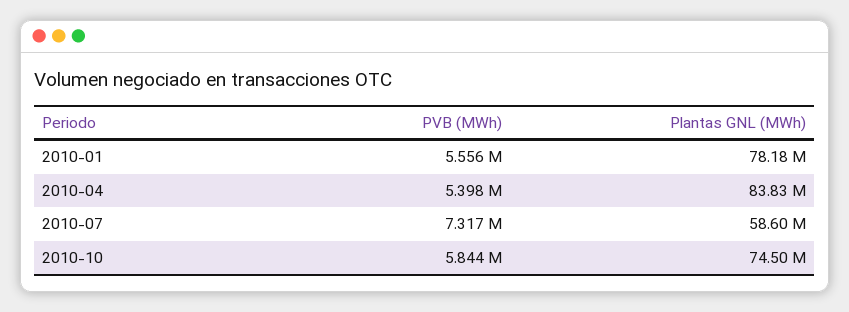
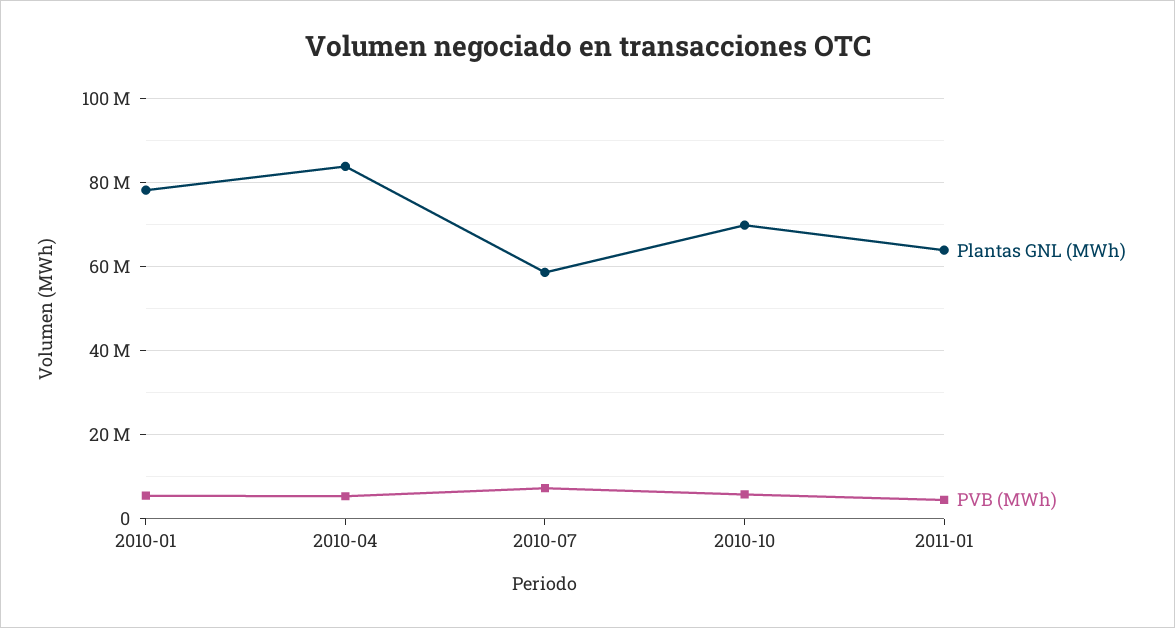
Plantas GNL (MWh), 2010-10: 74500000 -> 70000000
Plantas GNL (MWh), 2011-01: none -> 64000000
PVB (MWh), 2011-01: none -> 4000000

